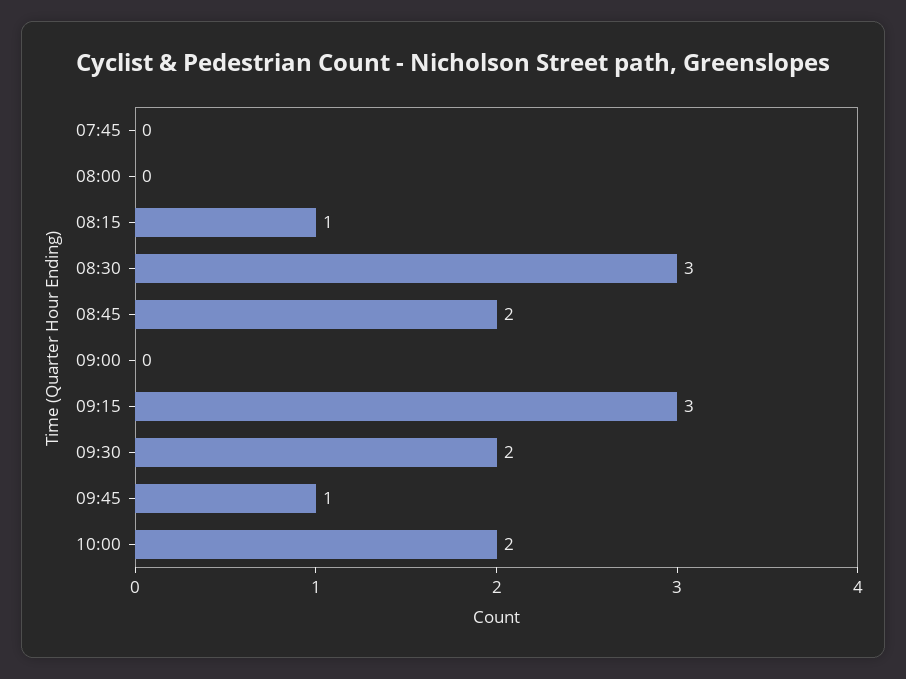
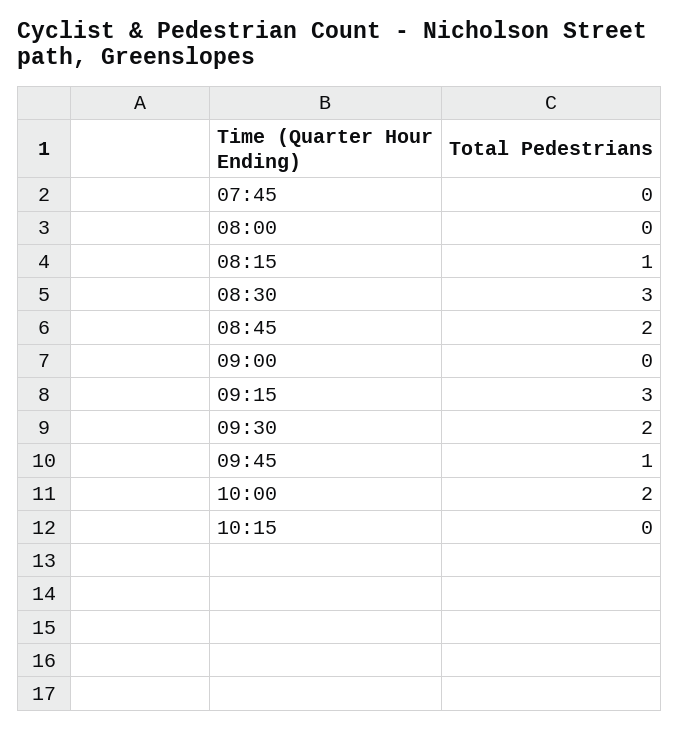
10:15: none -> 0

